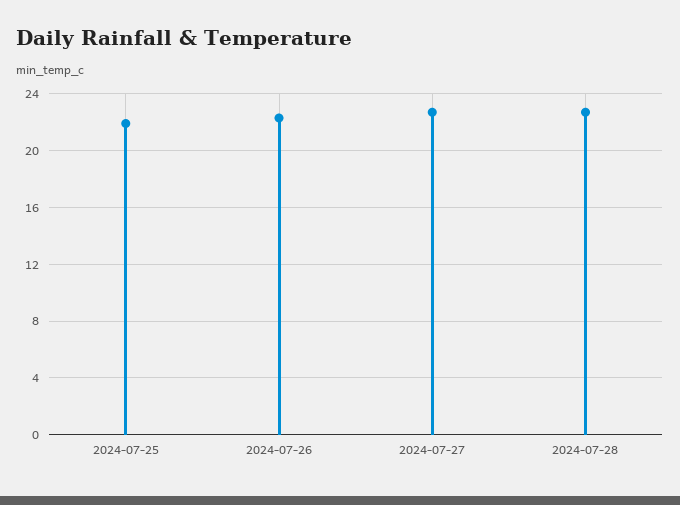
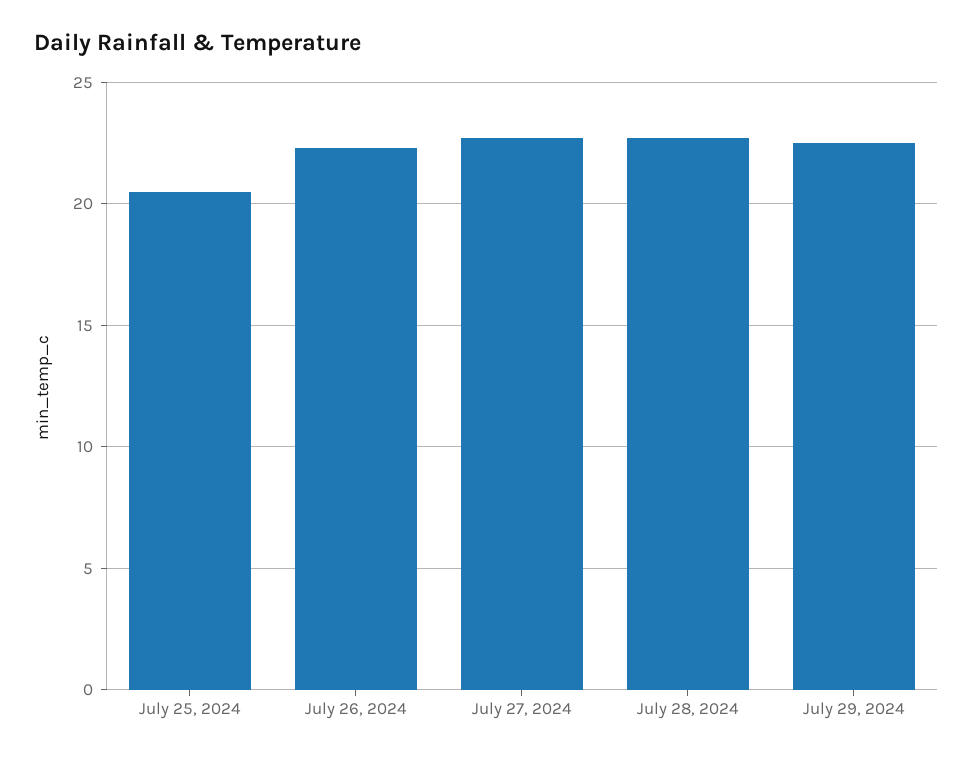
2024-07-25: 22 -> 20.5
July 29, 2024: none -> 22.5

